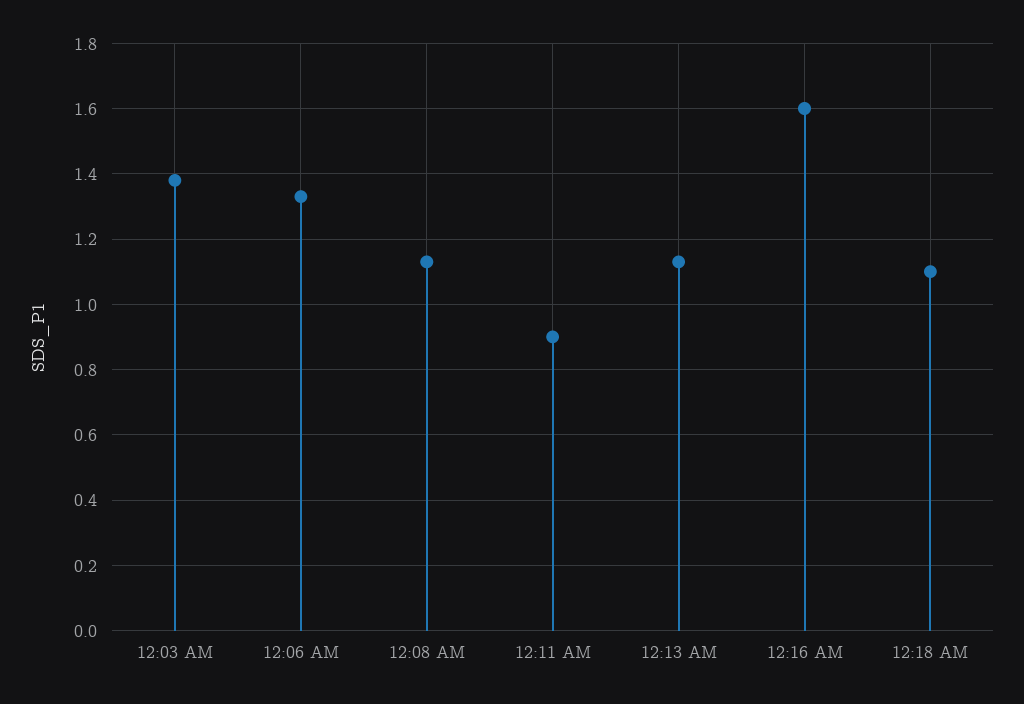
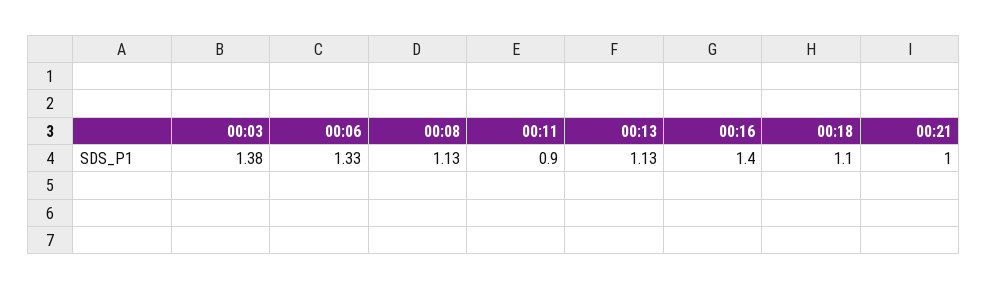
12:16 AM: 1.6 -> 1.4
00:21: none -> 1

